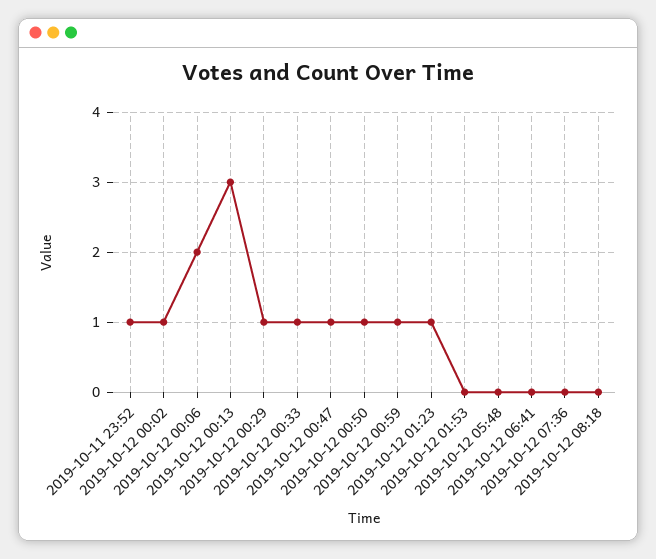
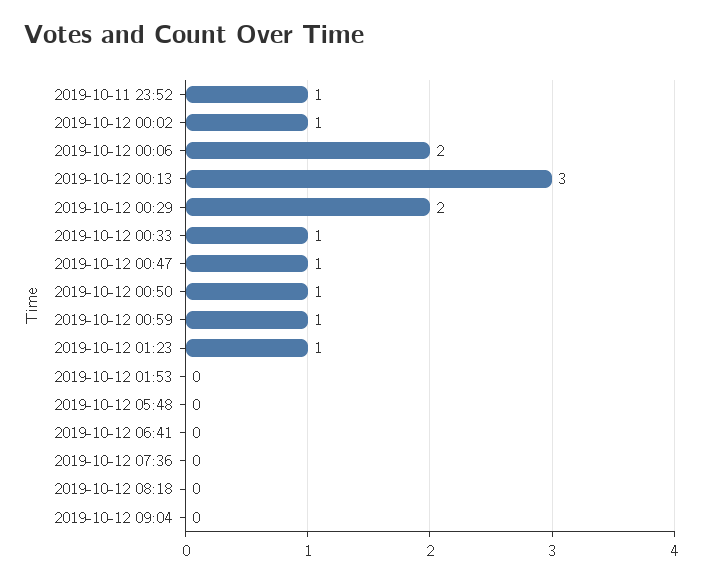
2019-10-12 00:29: 1 -> 2
2019-10-12 09:04: none -> 0

